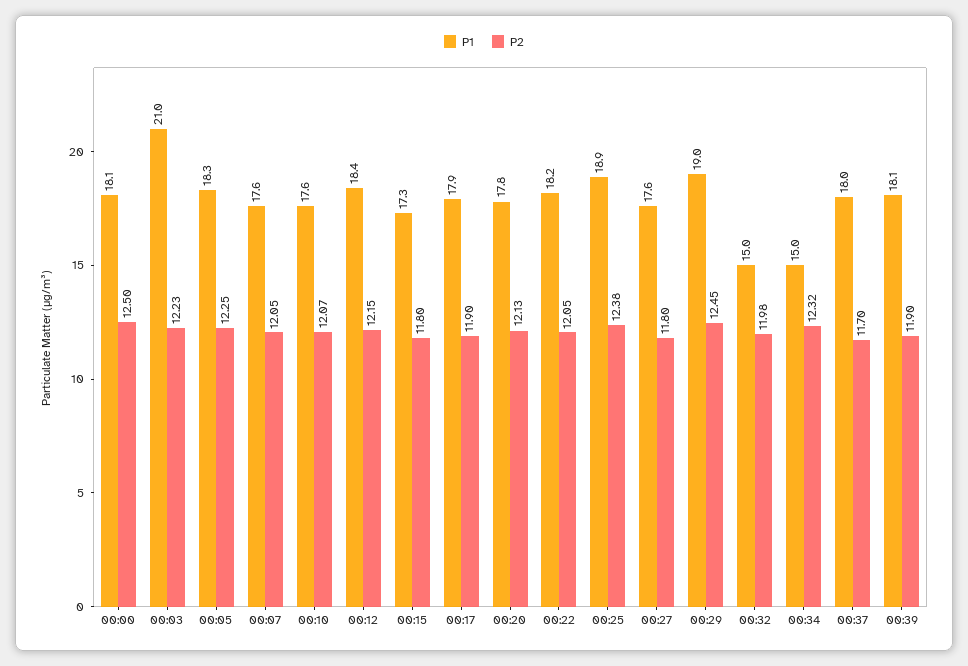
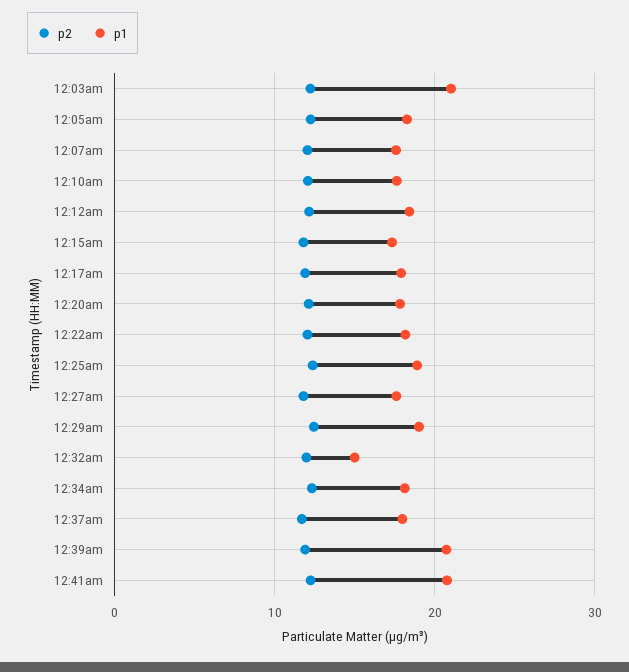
P1, 00:00: 18.1 -> none
P2, 00:00: 12.5 -> none
P1, 00:34: 15 -> 18
P1, 00:39: 18.1 -> 21
P2, 12:41am: none -> 12
P1, 12:41am: none -> 21

